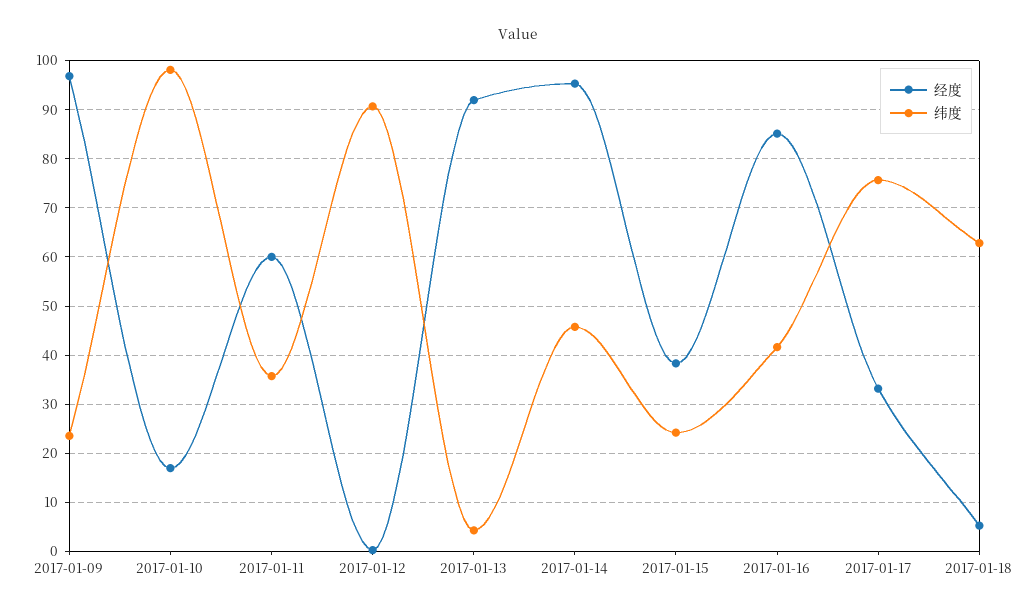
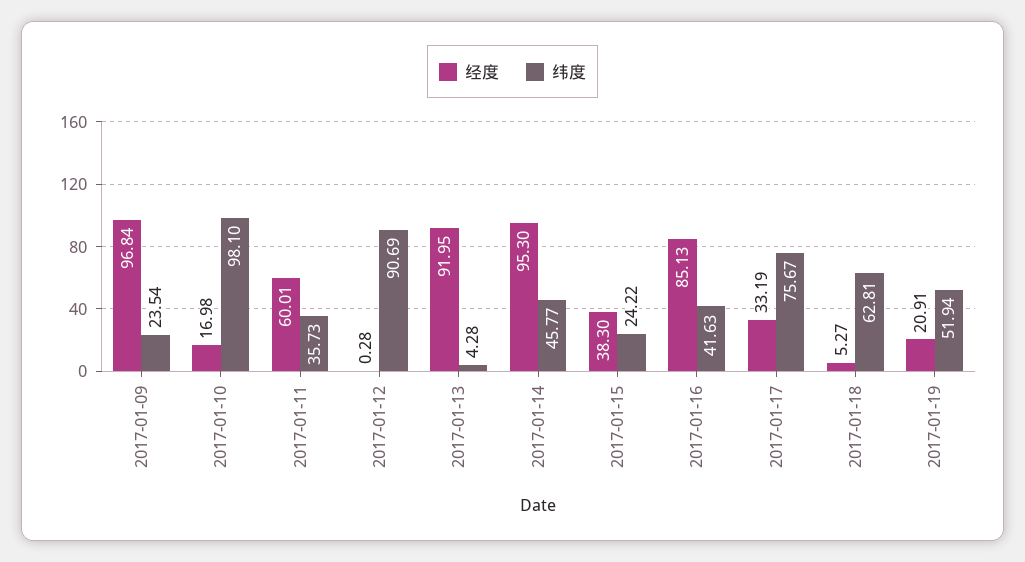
经度, 2017-01-19: none -> 20.91
纬度, 2017-01-19: none -> 51.94

